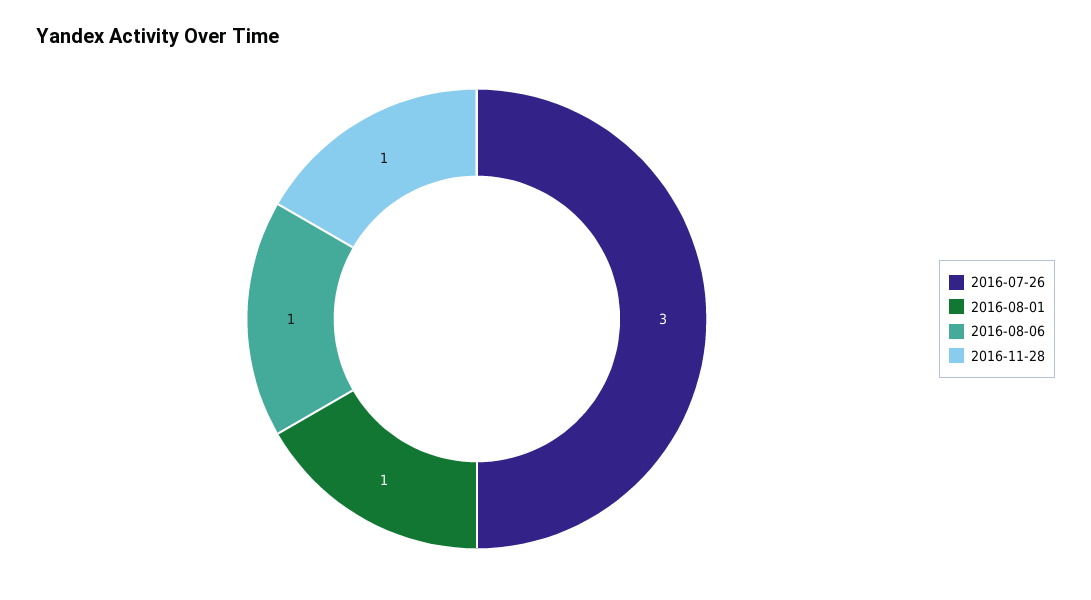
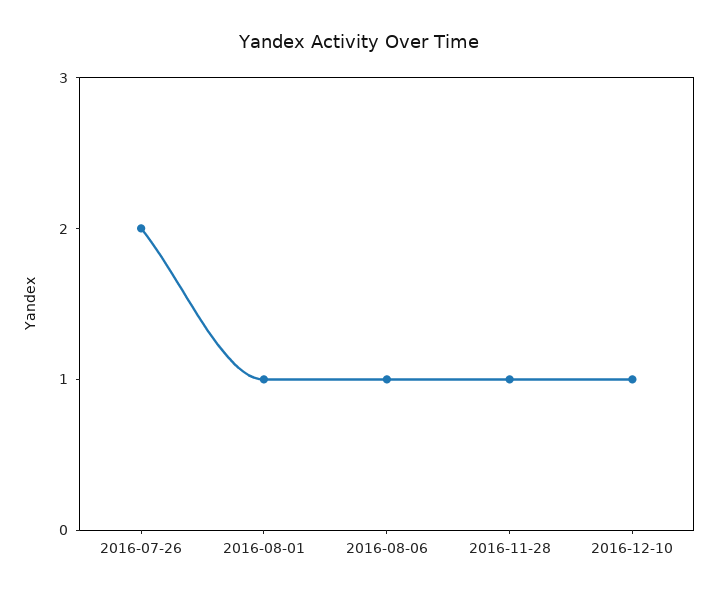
2016-07-26: 3 -> 2
2016-12-10: none -> 1

